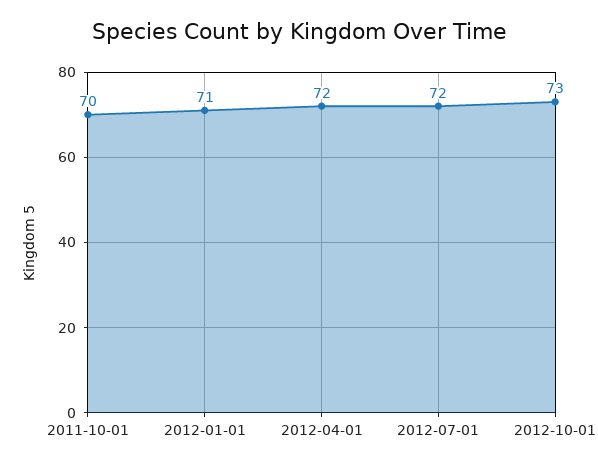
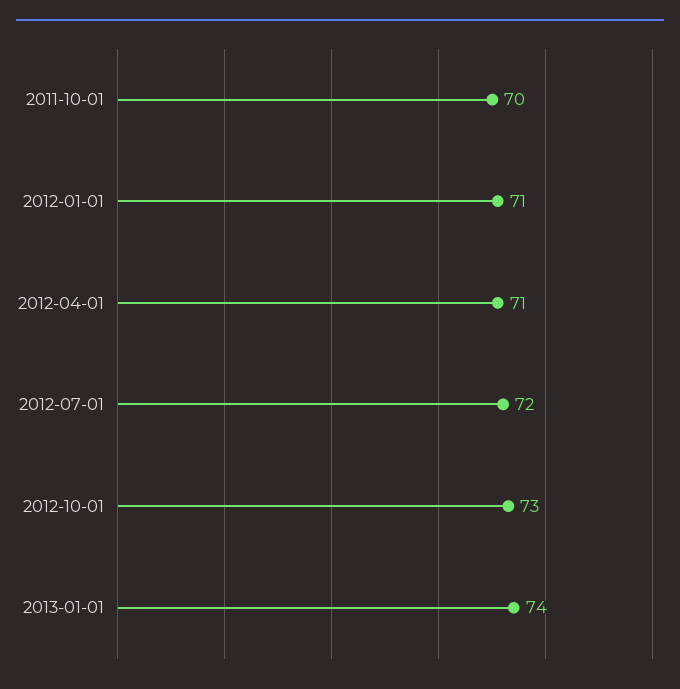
2012-04-01: 72 -> 71
2013-01-01: none -> 74

